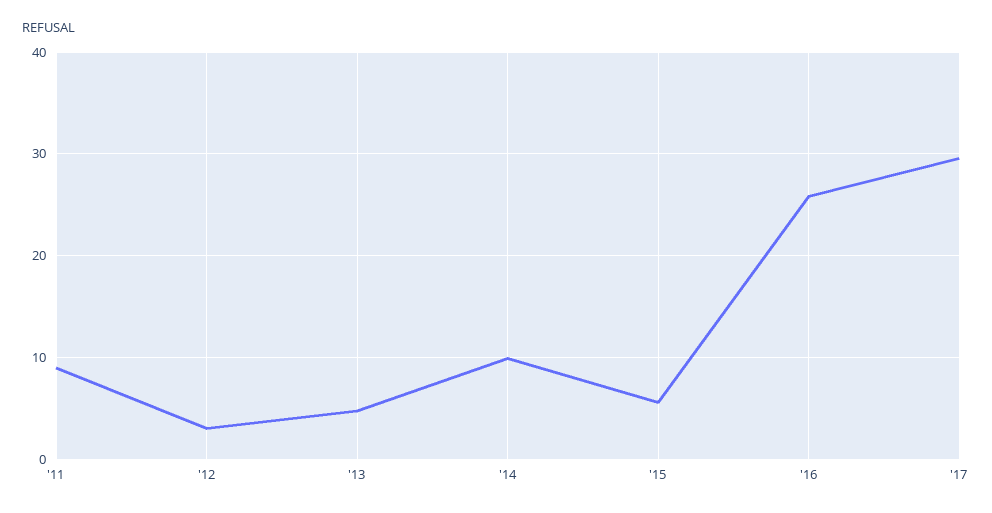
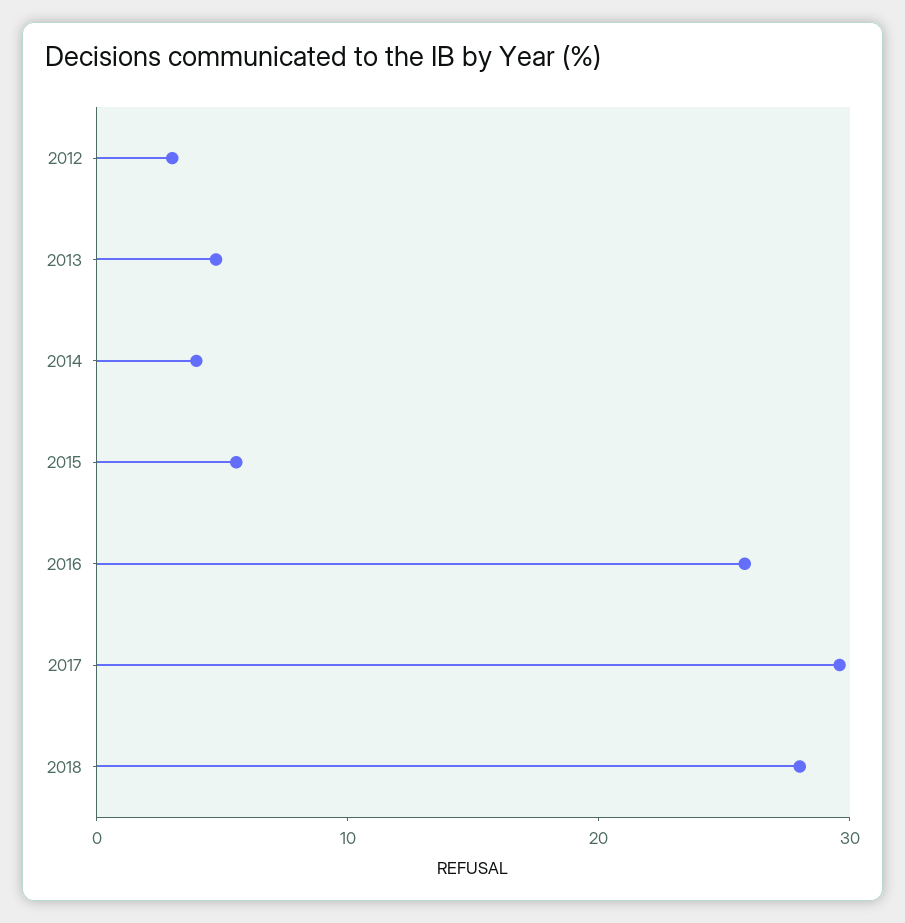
'11: 9 -> none
'14: 10 -> 4
2018: none -> 28

